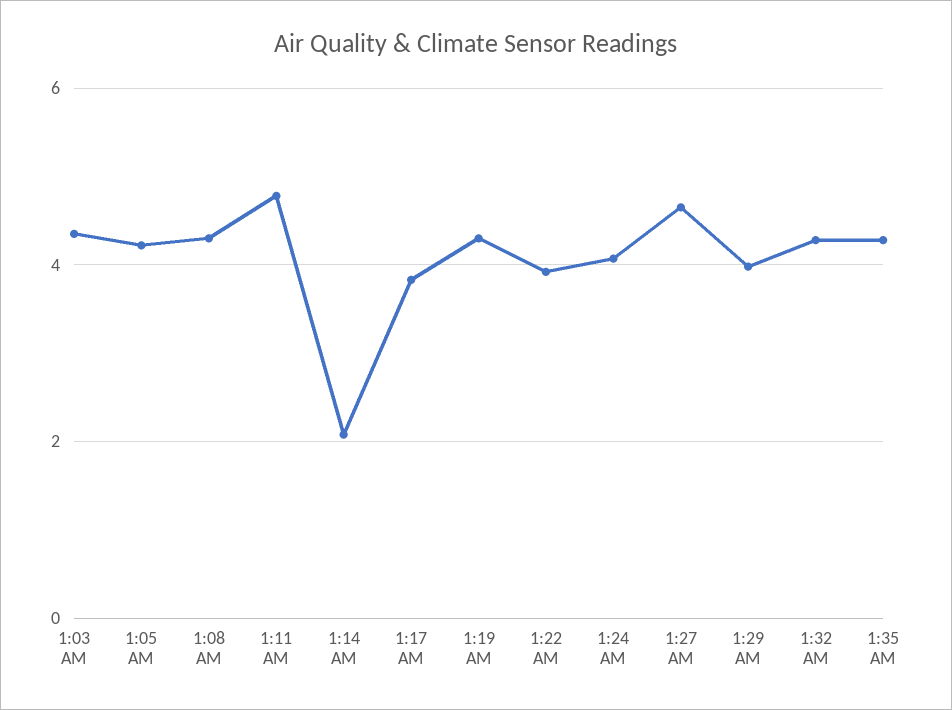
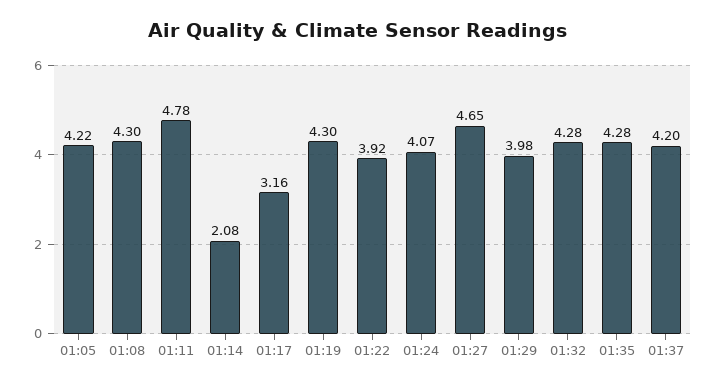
1:03 AM: 4.4 -> none
1:17 AM: 3.8 -> 3.16
01:37: none -> 4.2

